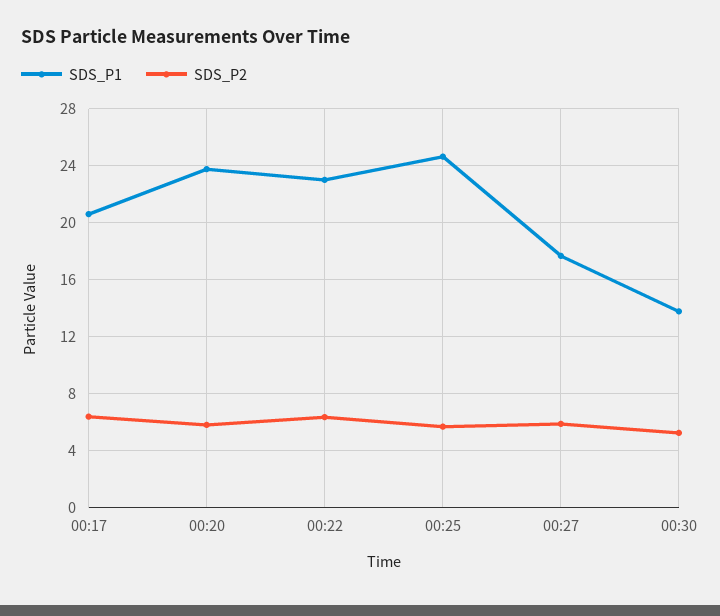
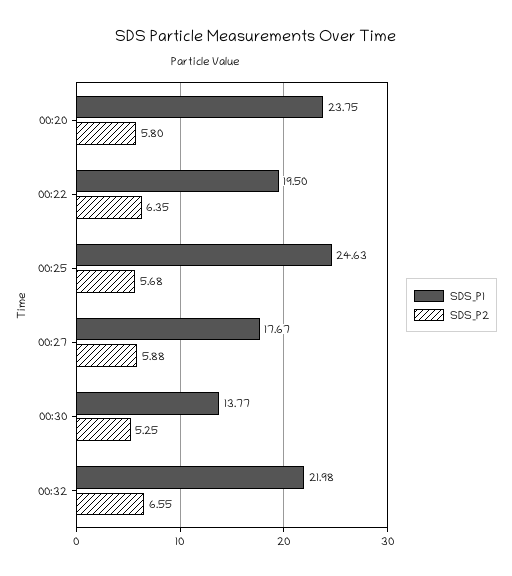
SDS_P1, 00:17: 20.5 -> none
SDS_P2, 00:17: 6.5 -> none
SDS_P1, 00:22: 23 -> 19.5
SDS_P1, 00:32: none -> 21.98
SDS_P2, 00:32: none -> 6.55

